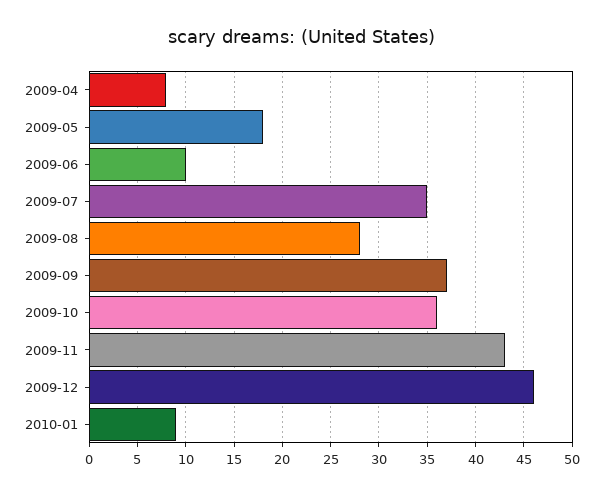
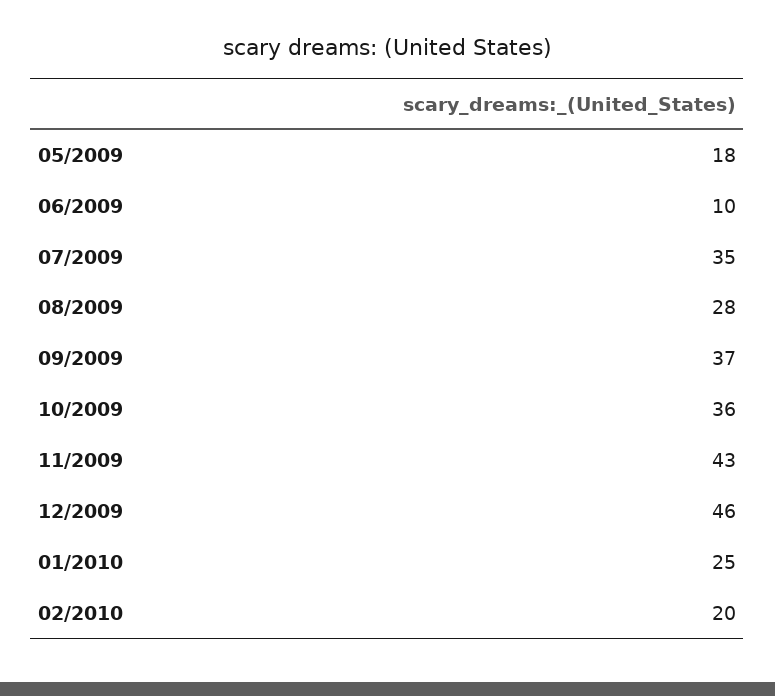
2009-04: 8 -> none
2010-01: 9 -> 25
02/2010: none -> 20

